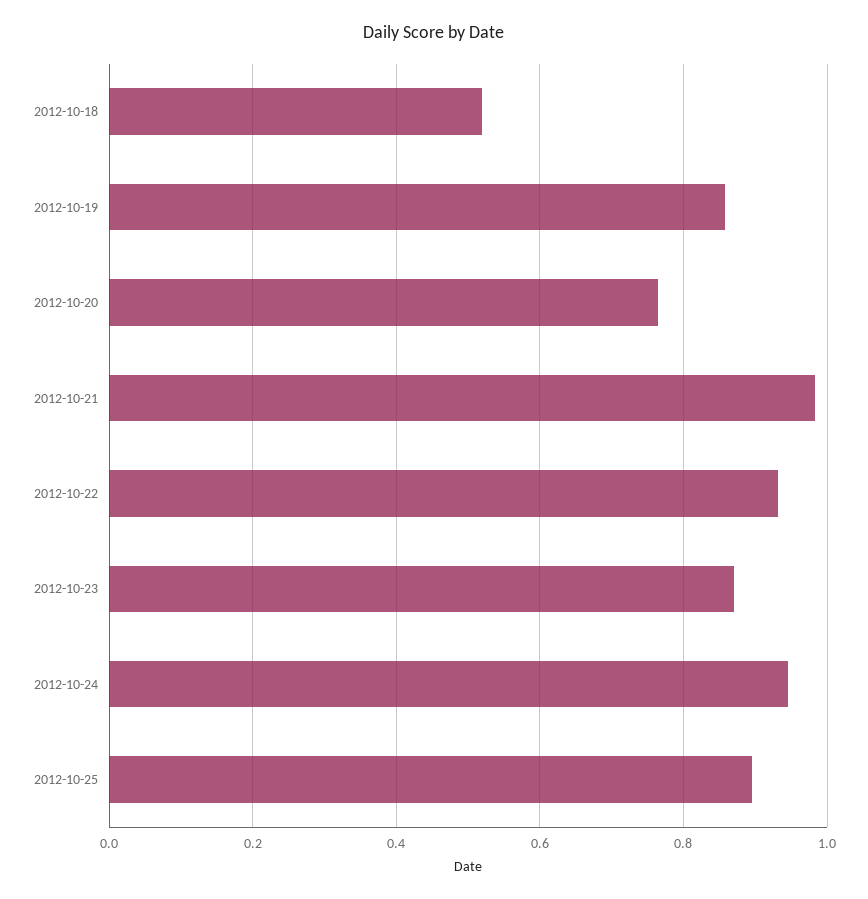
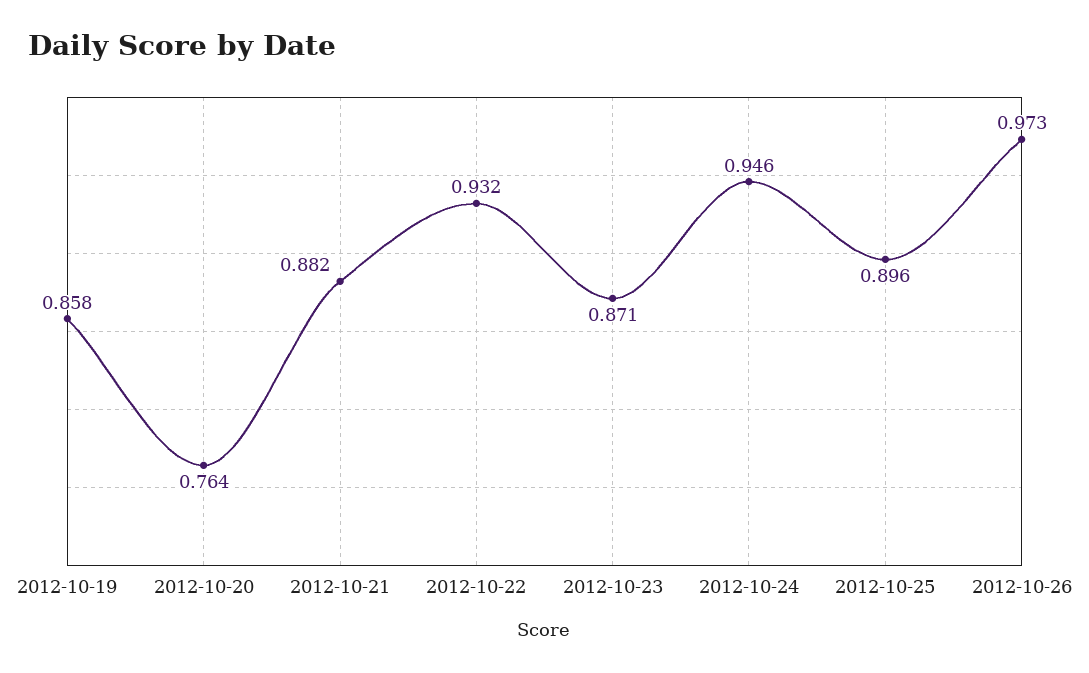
2012-10-18: 0.52 -> none
2012-10-21: 0.98 -> 0.882
2012-10-26: none -> 0.973

